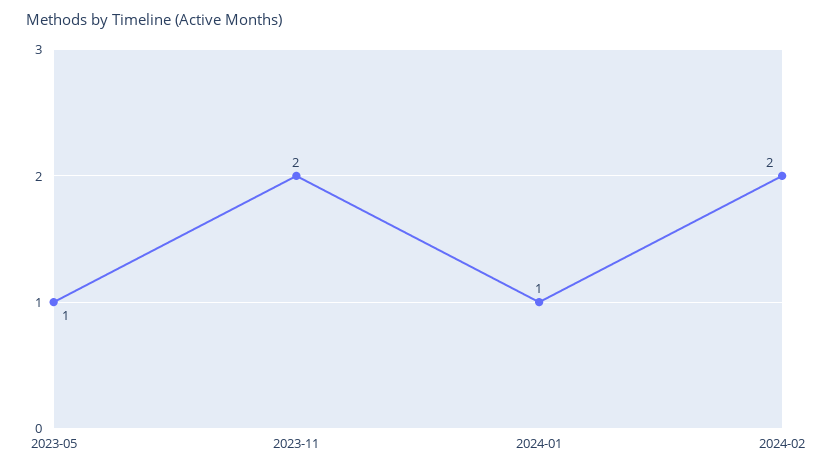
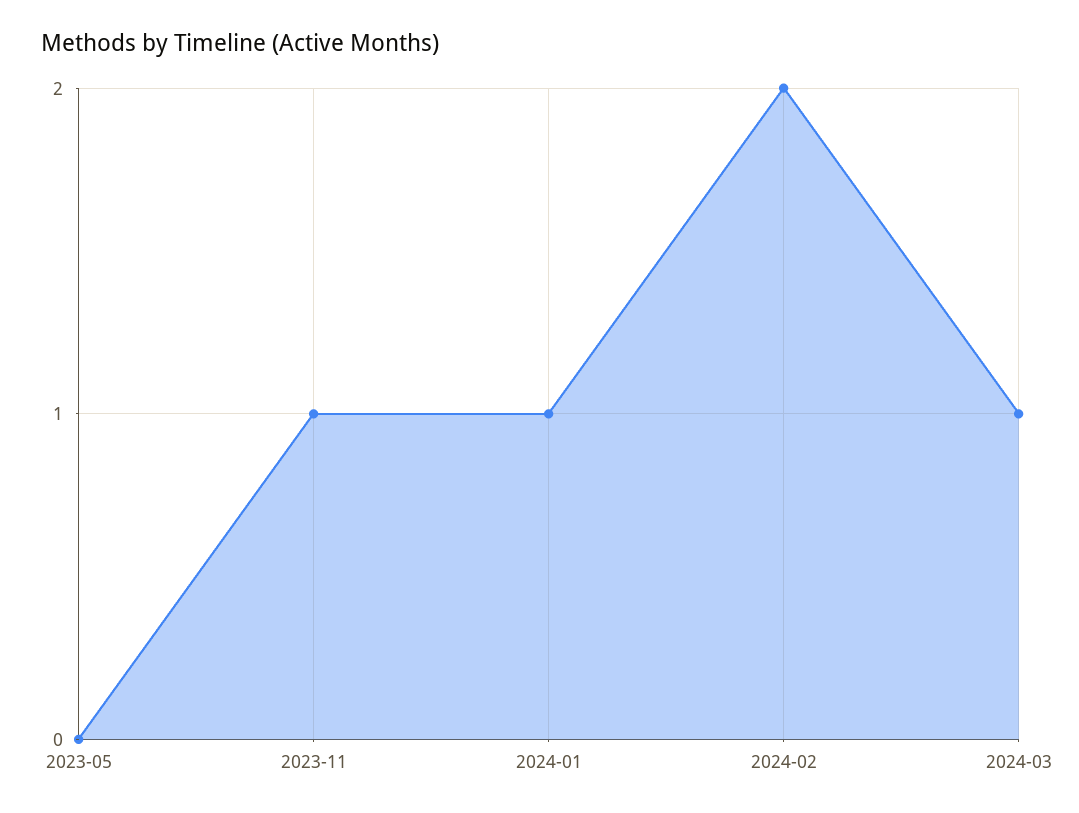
2023-05: 1 -> 0
2023-11: 2 -> 1
2024-03: none -> 1

